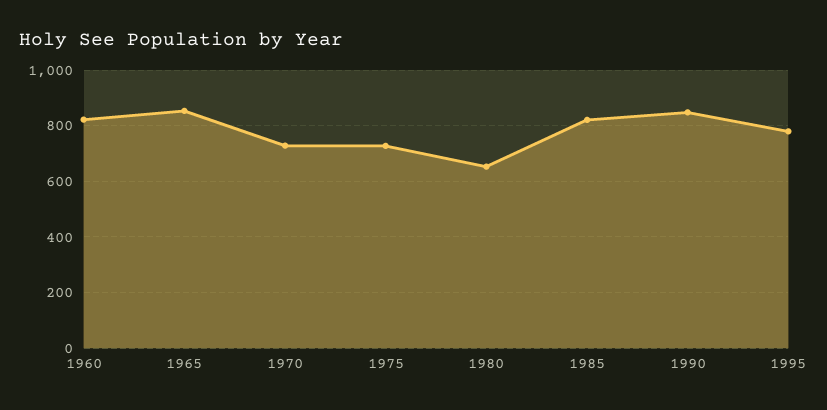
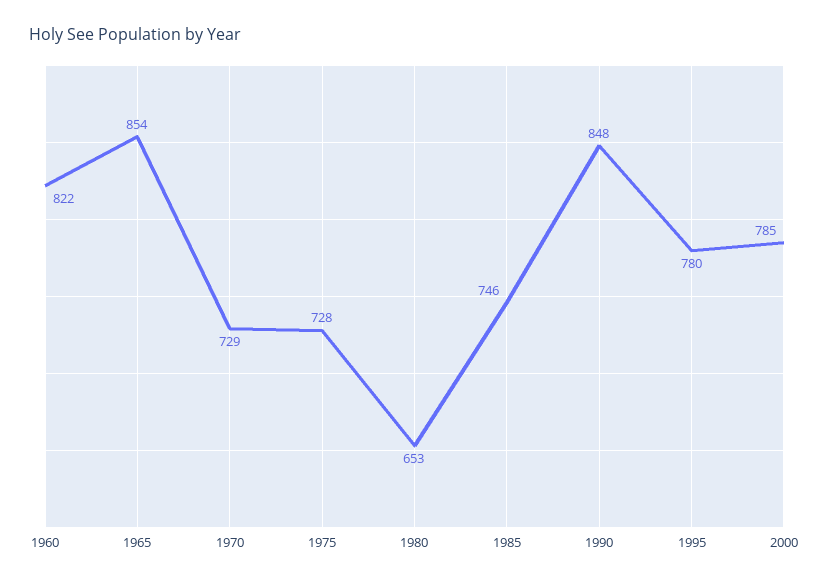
1985: 825 -> 746
2000: none -> 785

